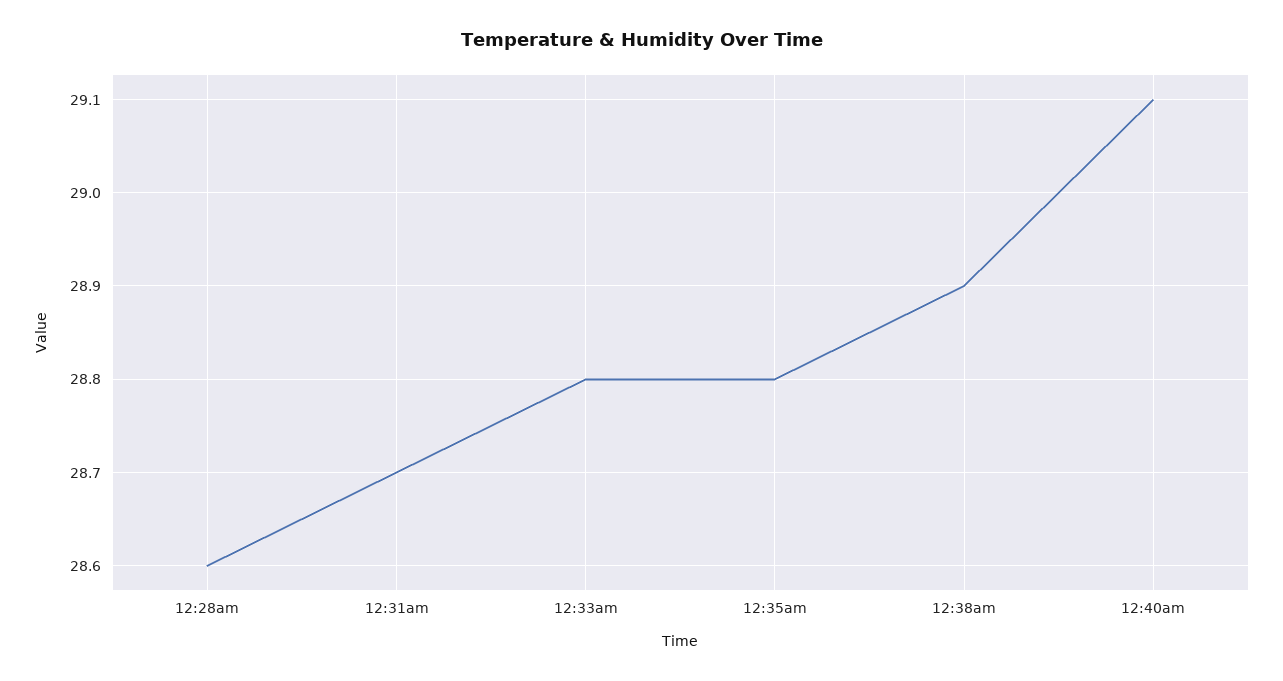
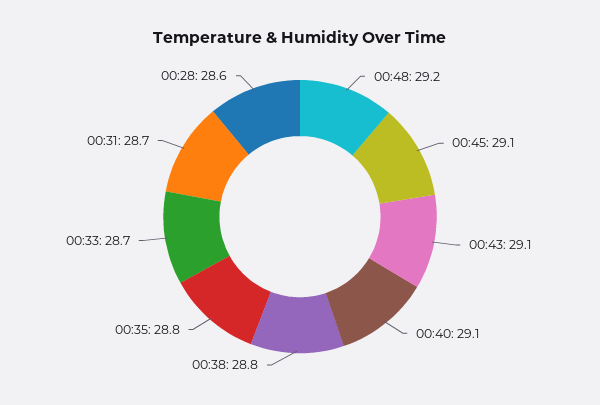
12:33am: 28.8 -> 28.7
12:38am: 28.9 -> 28.8
00:48: none -> 29.2
00:45: none -> 29.1
00:43: none -> 29.1

